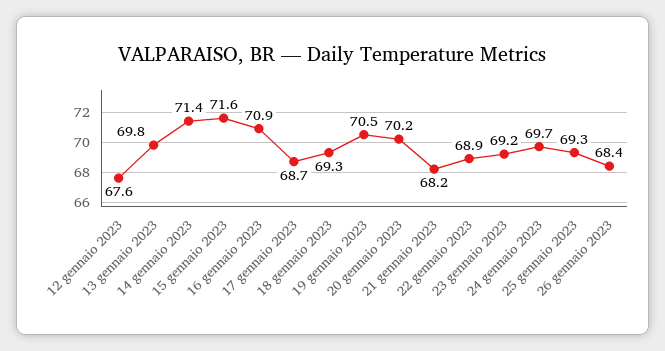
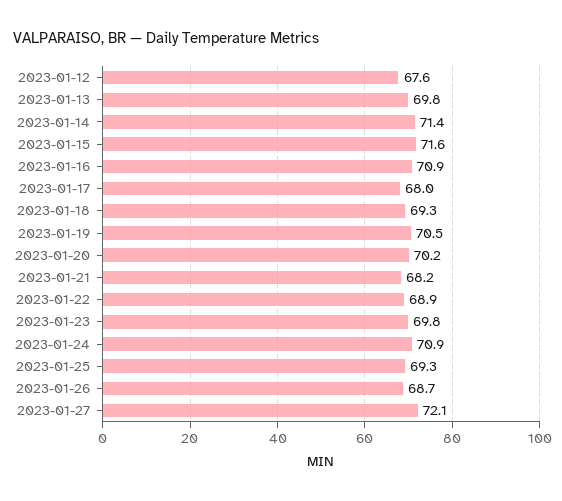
17 gennaio 2023: 68.7 -> 68
23 gennaio 2023: 69.2 -> 69.8
24 gennaio 2023: 69.7 -> 70.9
26 gennaio 2023: 68.4 -> 68.7
2023-01-27: none -> 72.1

